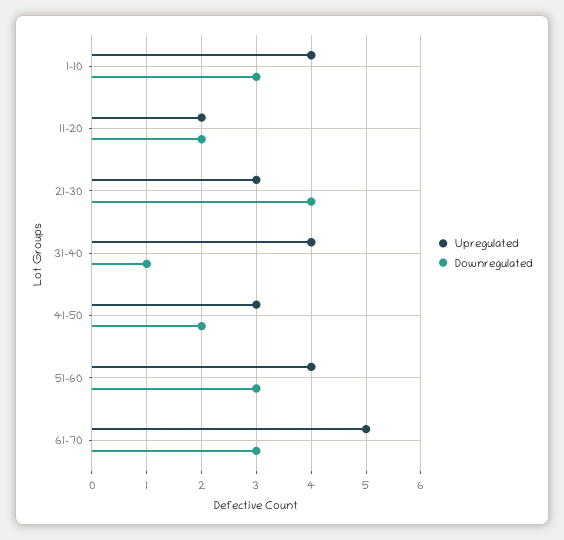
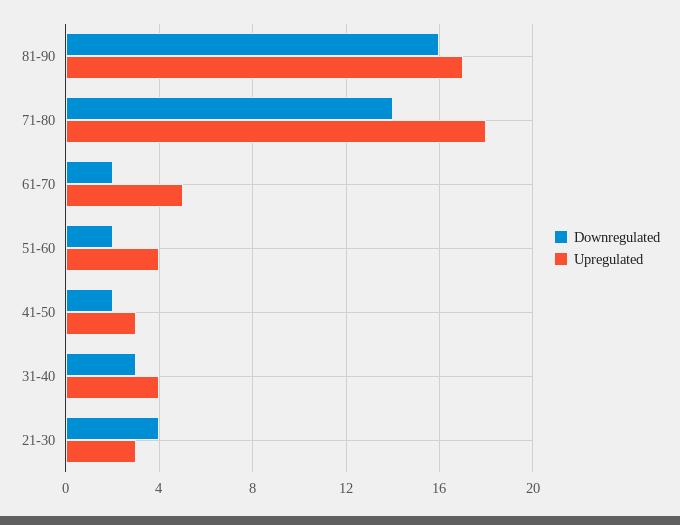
Upregulated, 1-10: 4 -> none
Downregulated, 1-10: 3 -> none
Upregulated, 11-20: 2 -> none
Downregulated, 11-20: 2 -> none
Downregulated, 31-40: 1 -> 3
Downregulated, 51-60: 3 -> 2
Downregulated, 61-70: 3 -> 2
Downregulated, 81-90: none -> 16
Upregulated, 81-90: none -> 17
Downregulated, 71-80: none -> 14
Upregulated, 71-80: none -> 18

